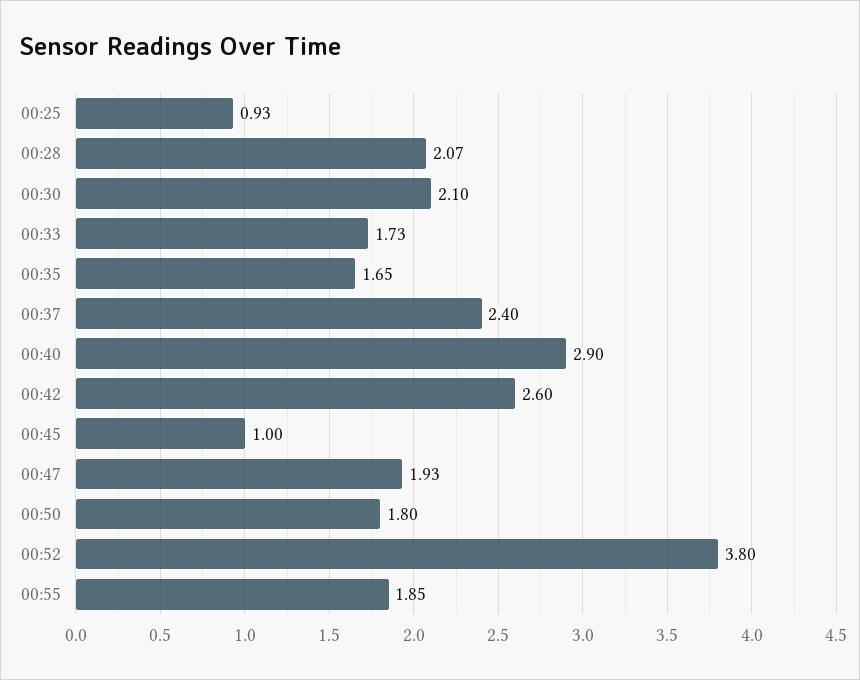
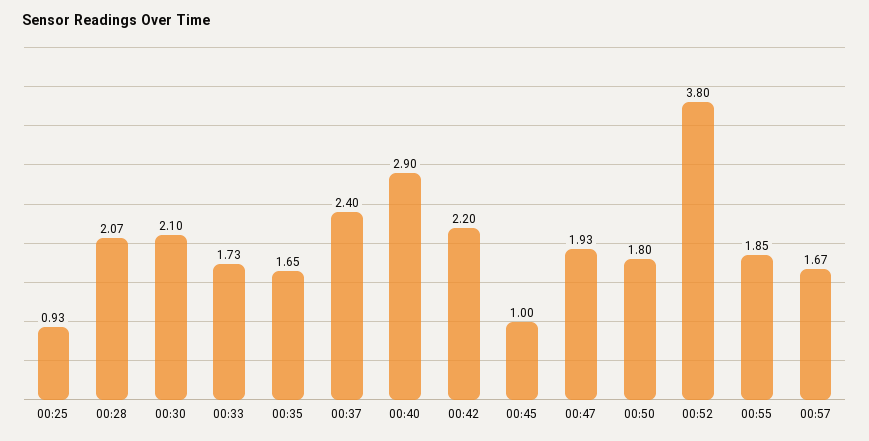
00:42: 2.6 -> 2.2
00:57: none -> 1.67

